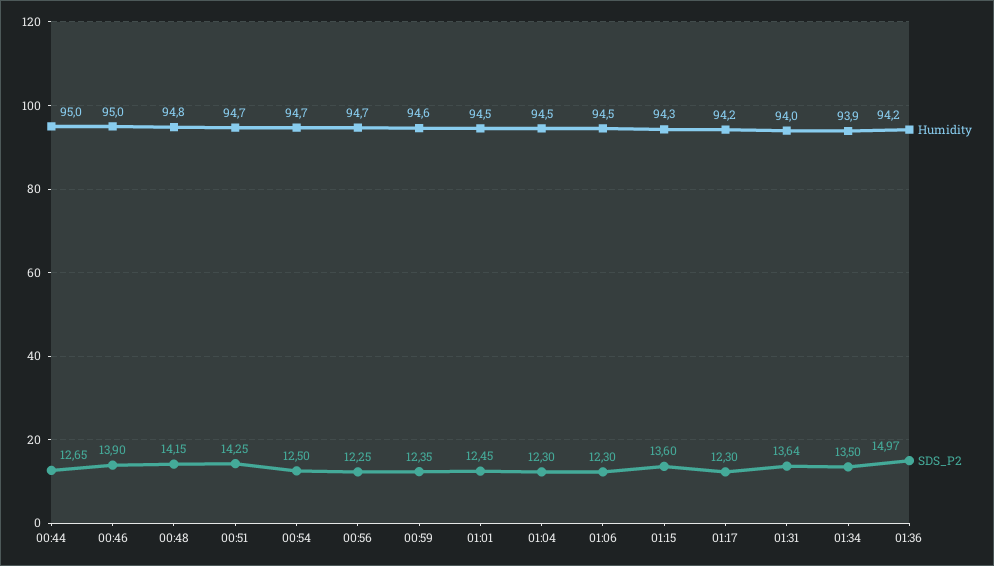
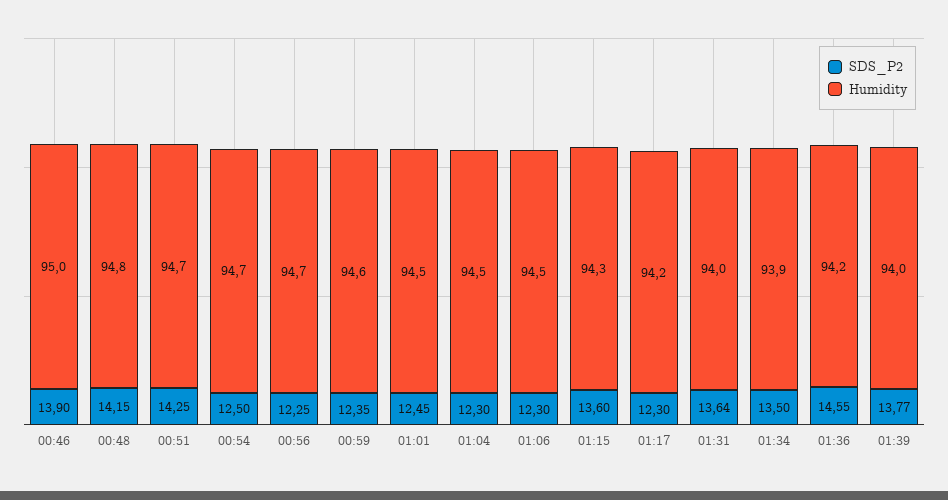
Humidity, 00:44: 95 -> none
SDS_P2, 00:44: 12.65 -> none
SDS_P2, 01:36: 14.97 -> 14.55
SDS_P2, 01:39: none -> 13.77
Humidity, 01:39: none -> 94

